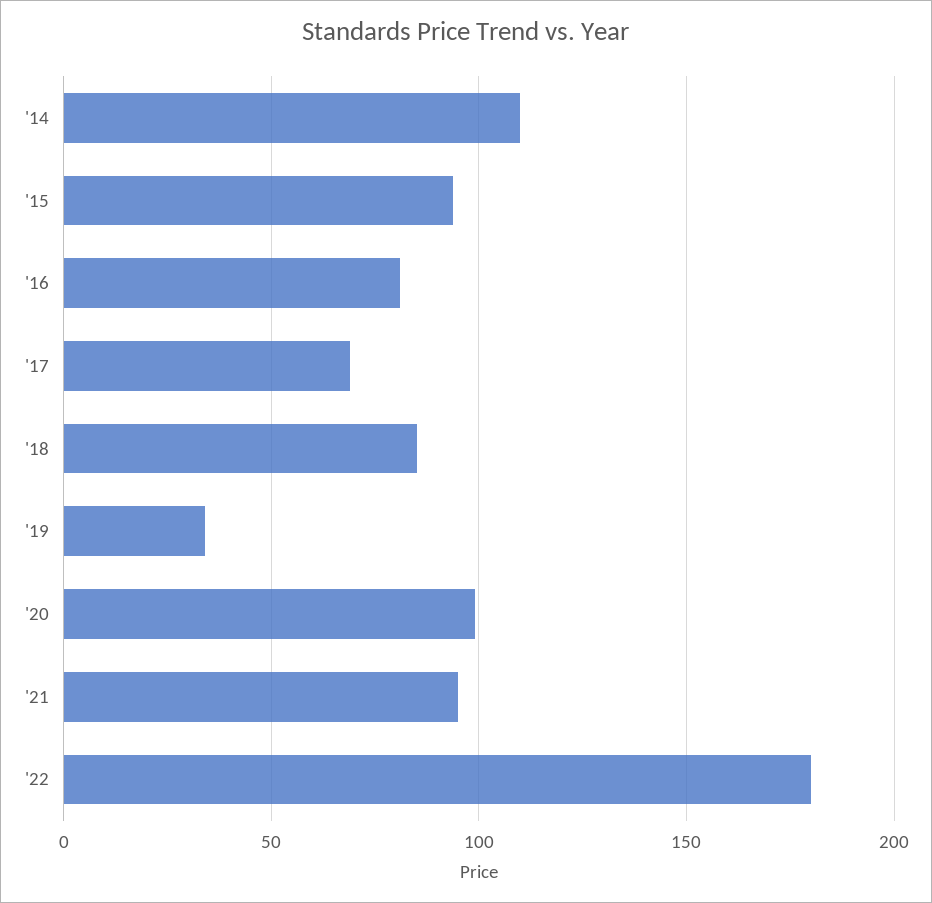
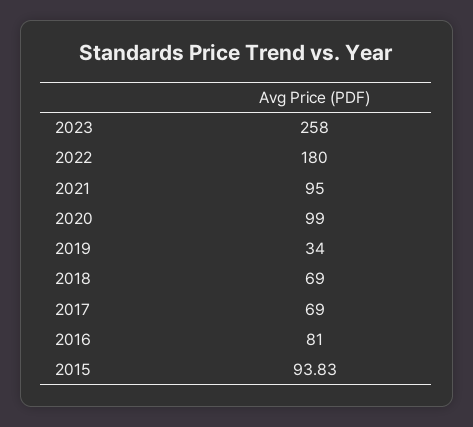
'14: 110 -> none
'18: 85 -> 69
2023: none -> 258

